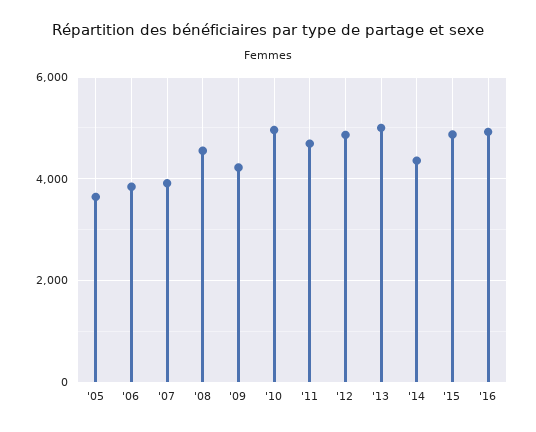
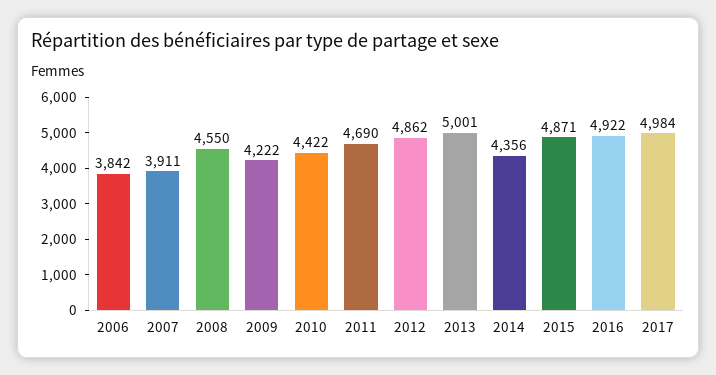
'05: 3600 -> none
'10: 5000 -> 4422
2017: none -> 4984

